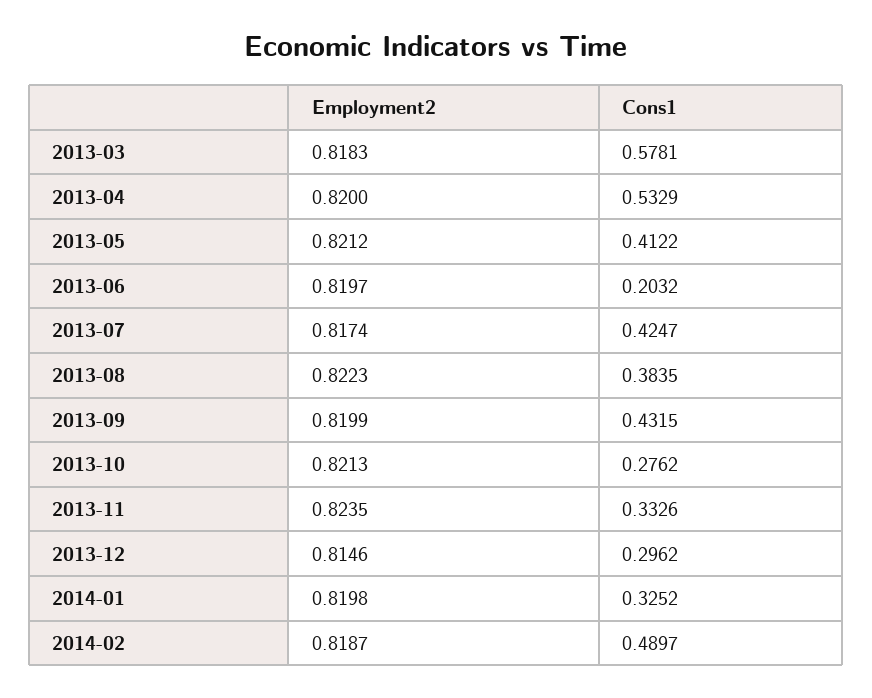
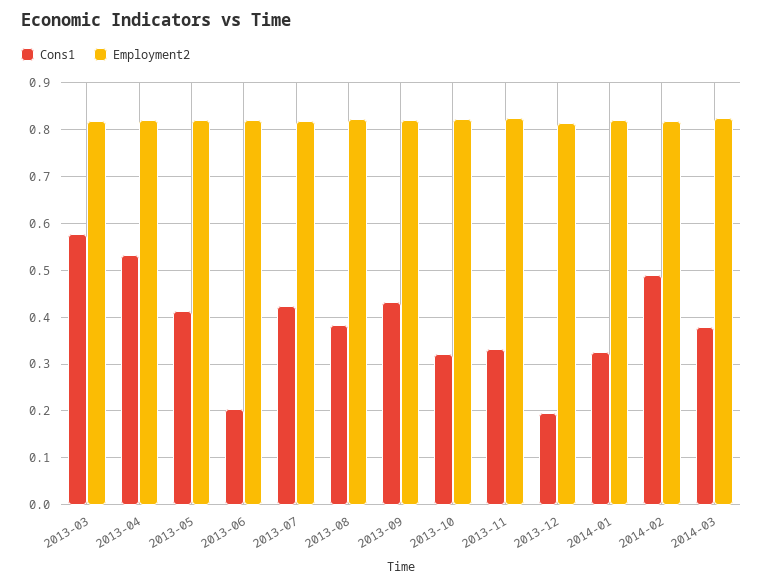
Cons1, 2013-10: 0.2762 -> 0.32
Cons1, 2013-12: 0.2962 -> 0.2
Cons1, 2014-03: none -> 0.38
Employment2, 2014-03: none -> 0.82

